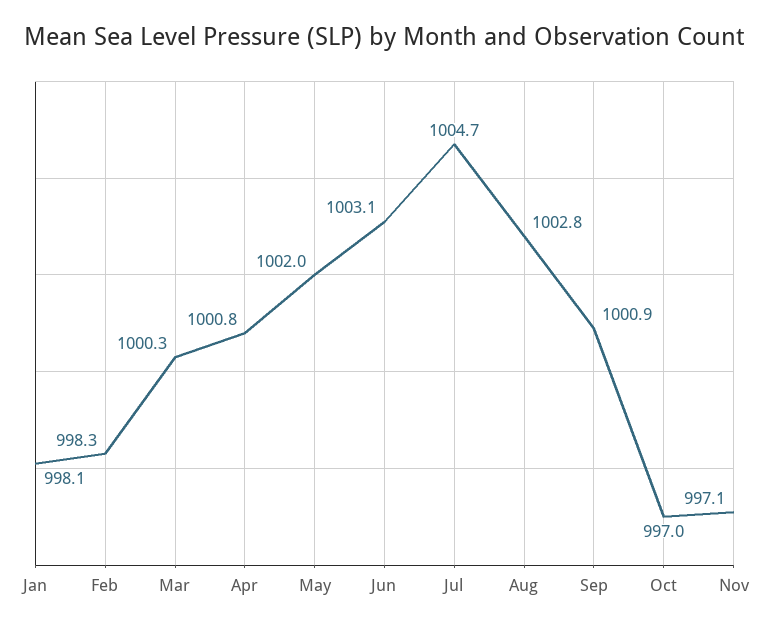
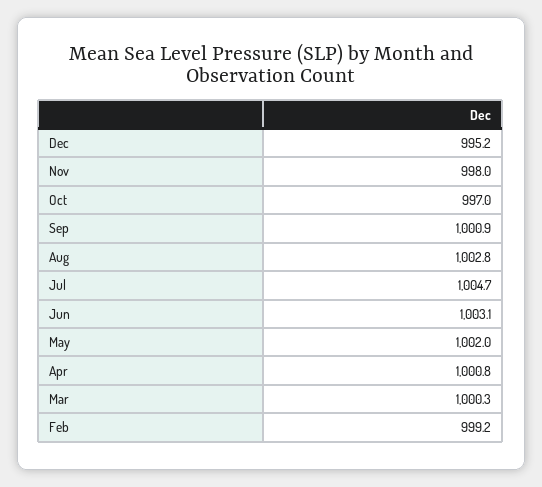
Jan: 998.1 -> none
Feb: 998.3 -> 999.2
Nov: 997.1 -> 998
Dec: none -> 995.2

